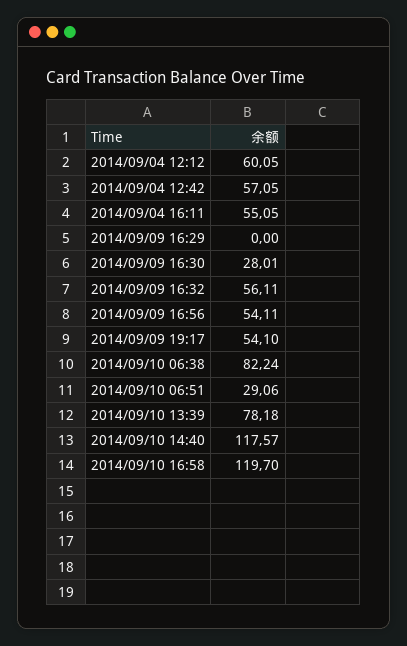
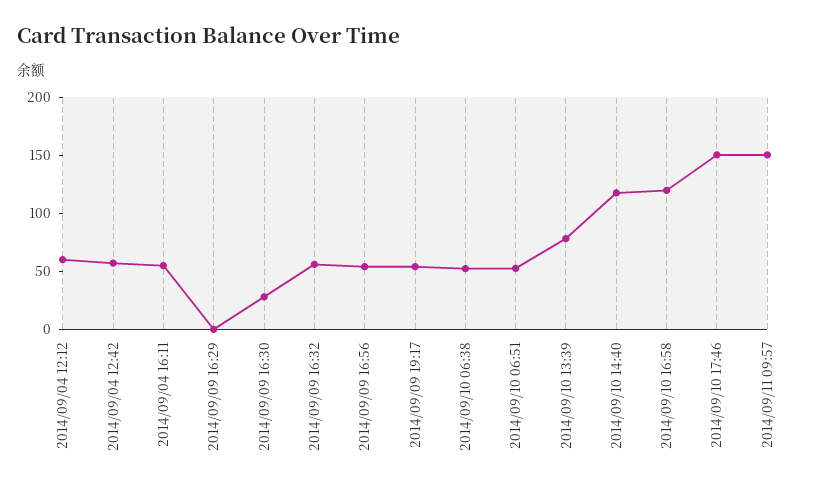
2014/09/10 06:38: 82.24 -> 50
2014/09/10 06:51: 29.06 -> 50
2014/09/10 17:46: none -> 150
2014/09/11 09:57: none -> 150

